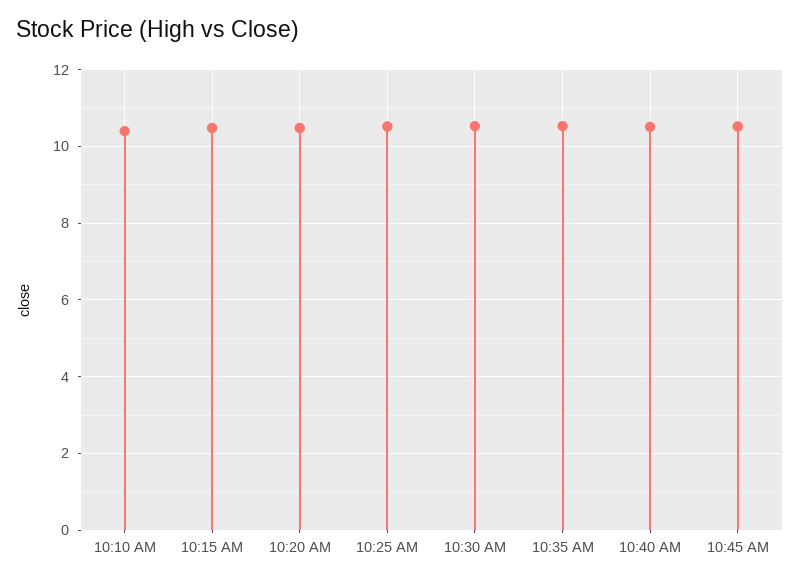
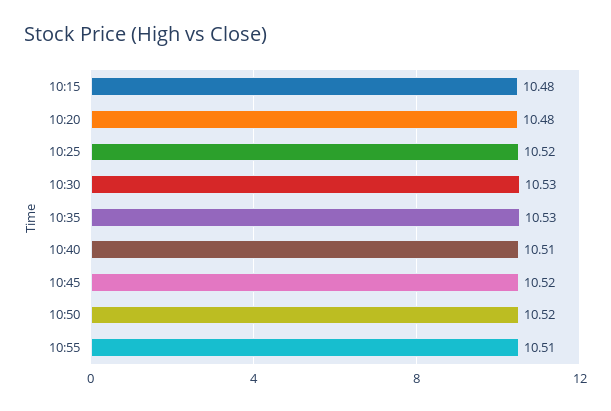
10:10 AM: 10.4 -> none
10:50: none -> 10.52
10:55: none -> 10.51

